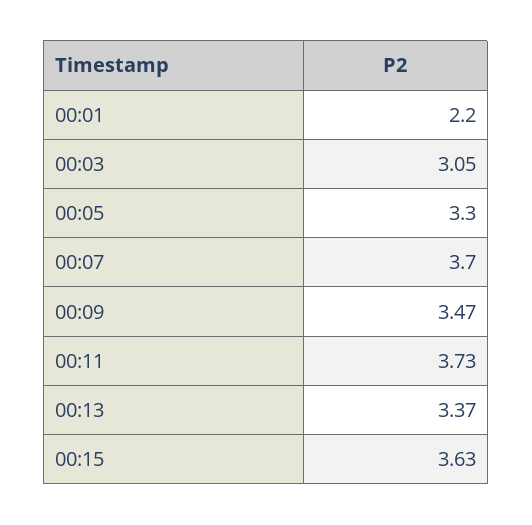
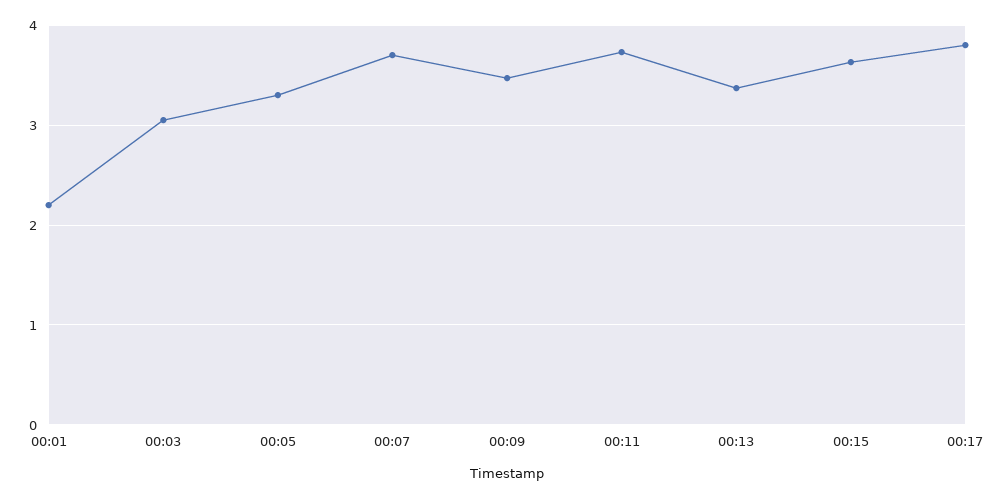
00:17: none -> 3.8

